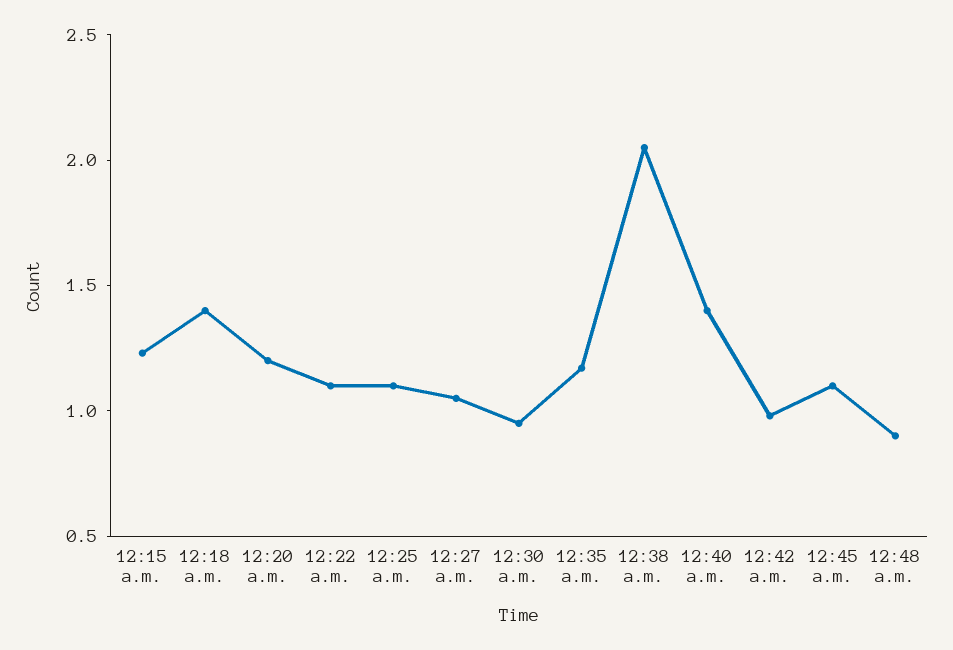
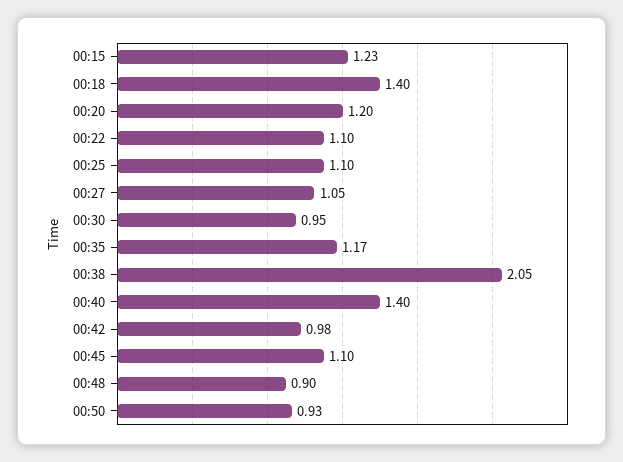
00:50: none -> 0.93

